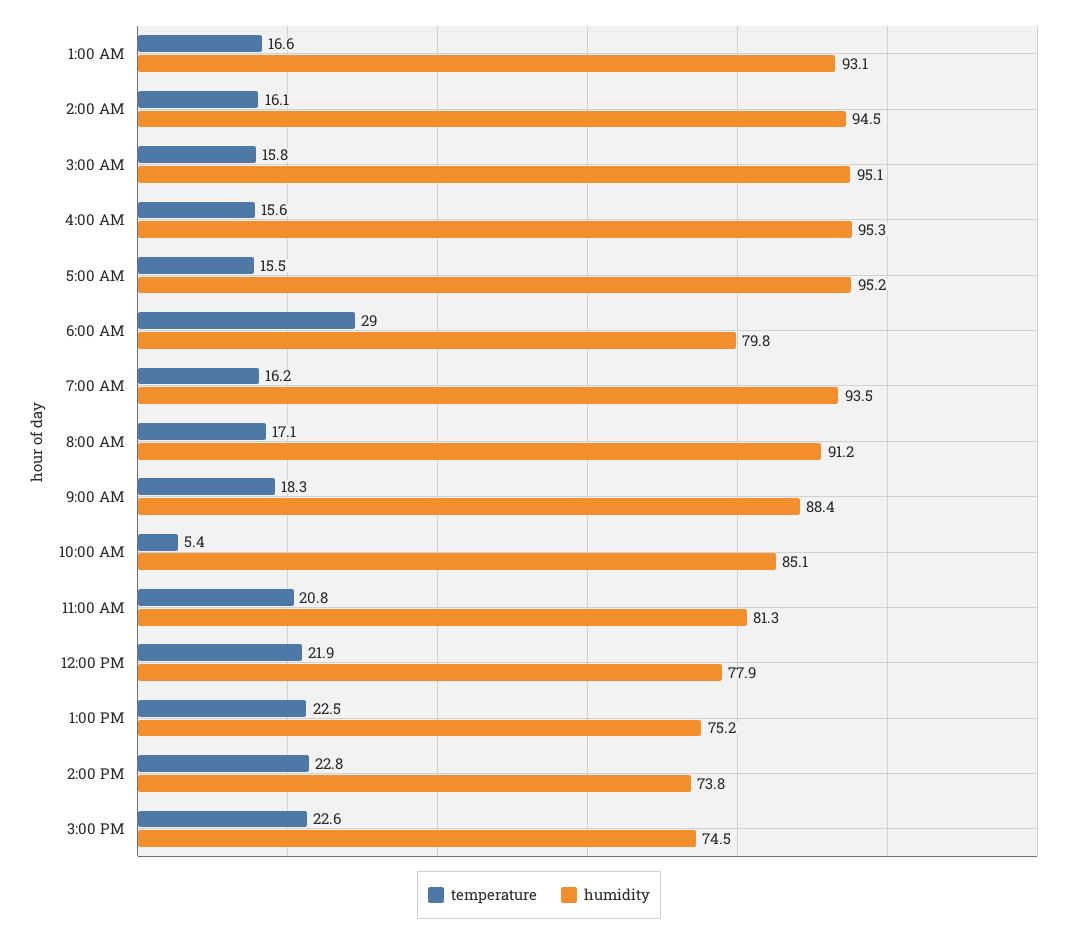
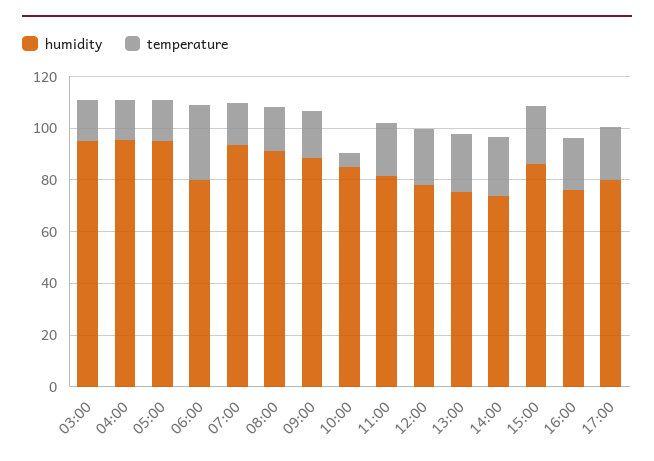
temperature, 1:00 AM: 16.6 -> none
humidity, 1:00 AM: 93.1 -> none
temperature, 2:00 AM: 16.1 -> none
humidity, 2:00 AM: 94.5 -> none
humidity, 3:00 PM: 74.5 -> 85
humidity, 16:00: none -> 75
temperature, 16:00: none -> 20
humidity, 17:00: none -> 80
temperature, 17:00: none -> 20

